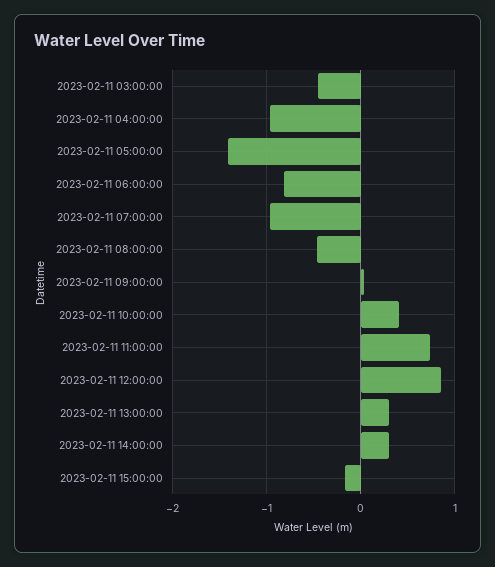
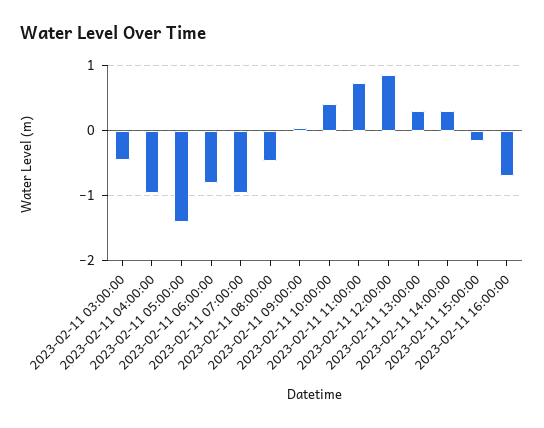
2023-02-11 16:00:00: none -> -0.7

